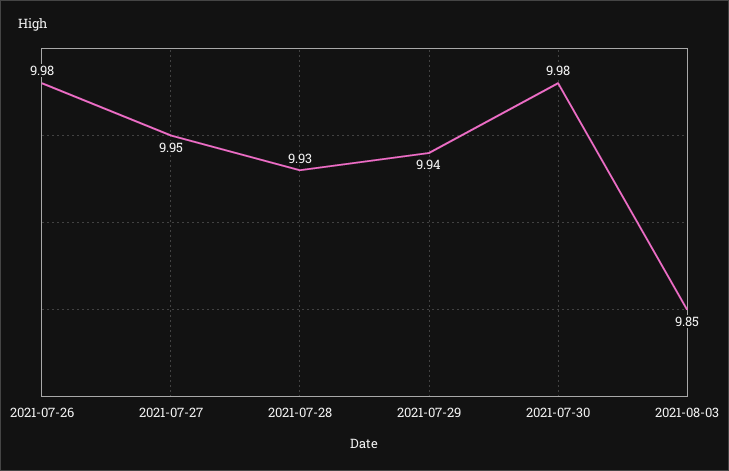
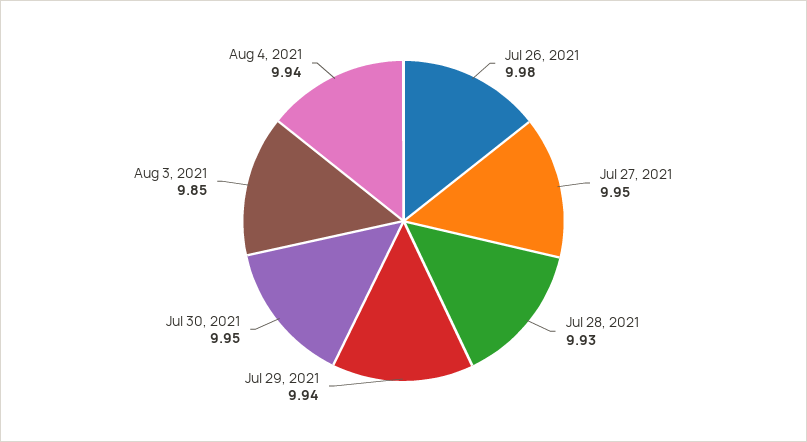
2021-07-30: 9.98 -> 9.95
Aug 4, 2021: none -> 9.94

